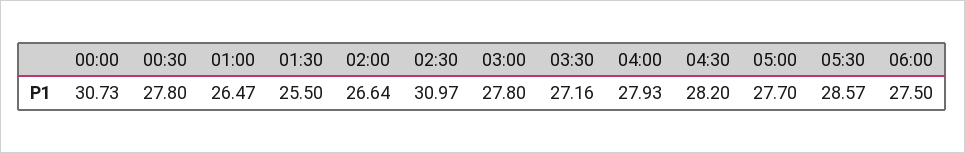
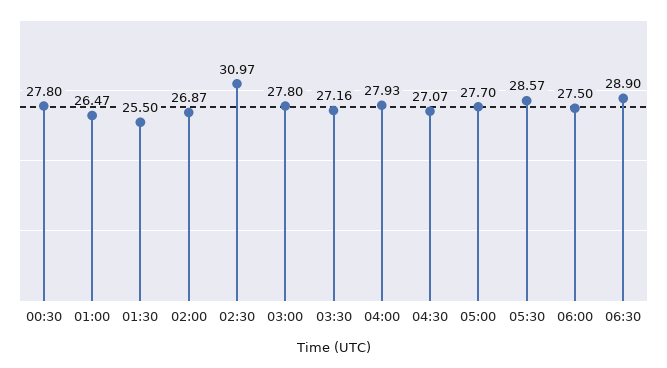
00:00: 30.73 -> none
02:00: 26.64 -> 26.87
04:30: 28.2 -> 27.07
06:30: none -> 28.9

